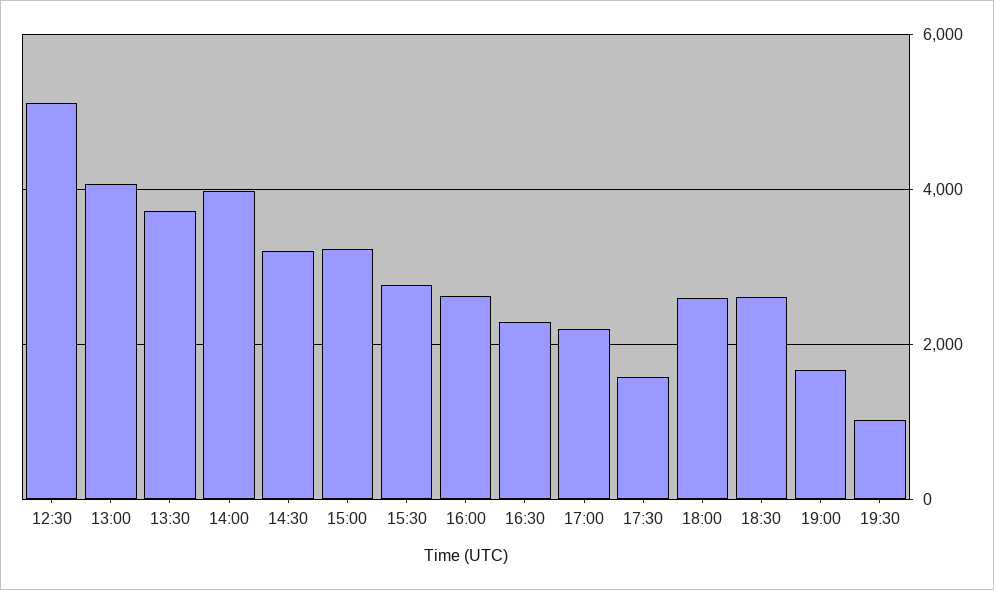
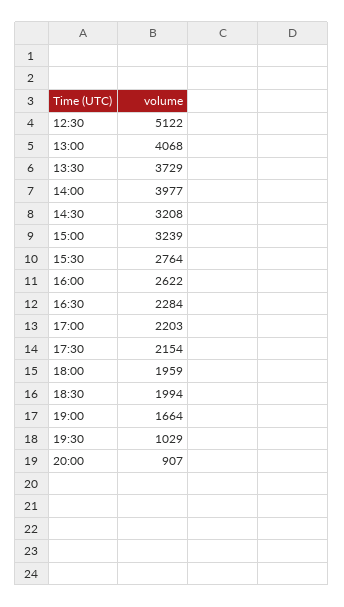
17:30: 1600 -> 2154
18:00: 2600 -> 1959
18:30: 2600 -> 1994
20:00: none -> 907

